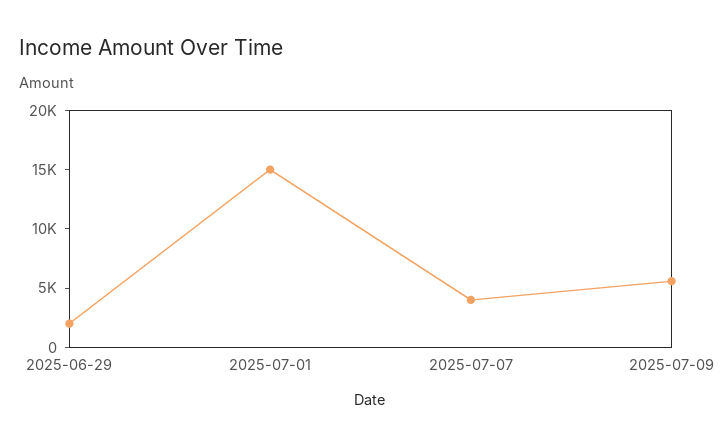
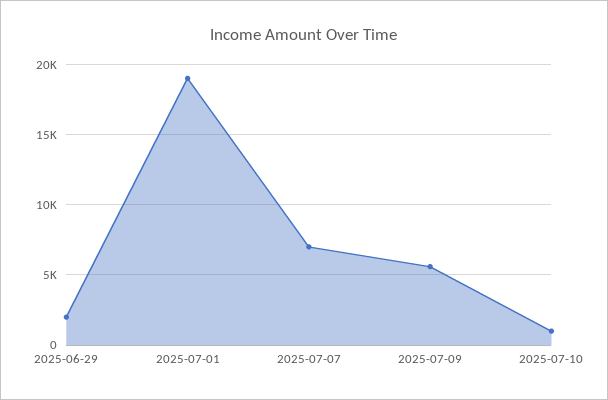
2025-07-01: 15000 -> 19000
2025-07-07: 4000 -> 7000
2025-07-10: none -> 1000

